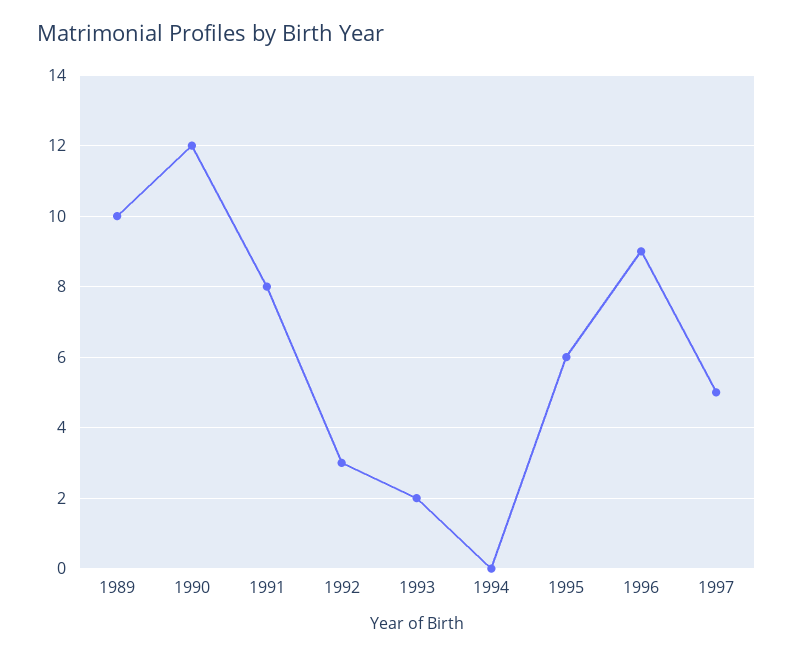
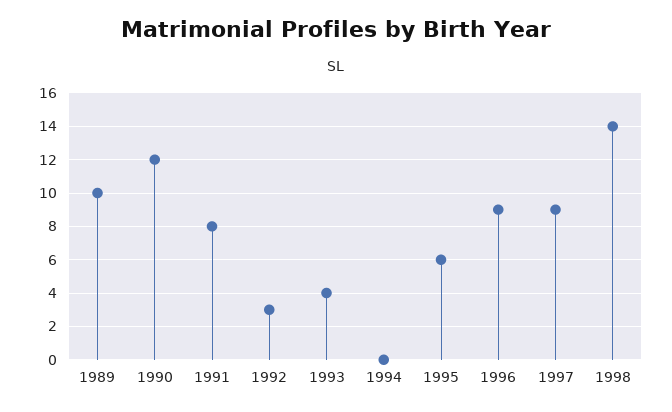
1993: 2 -> 4
1997: 5 -> 9
1998: none -> 14

